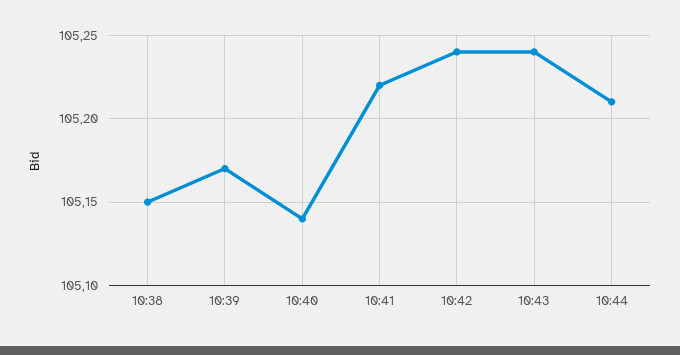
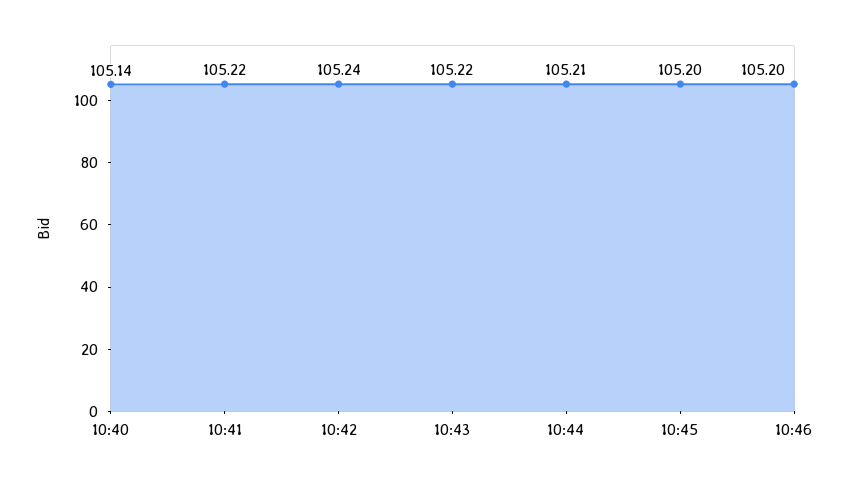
10:38: 105.15 -> none
10:39: 105.17 -> none
10:43: 105.24 -> 105.22
10:45: none -> 105.2
10:46: none -> 105.2

